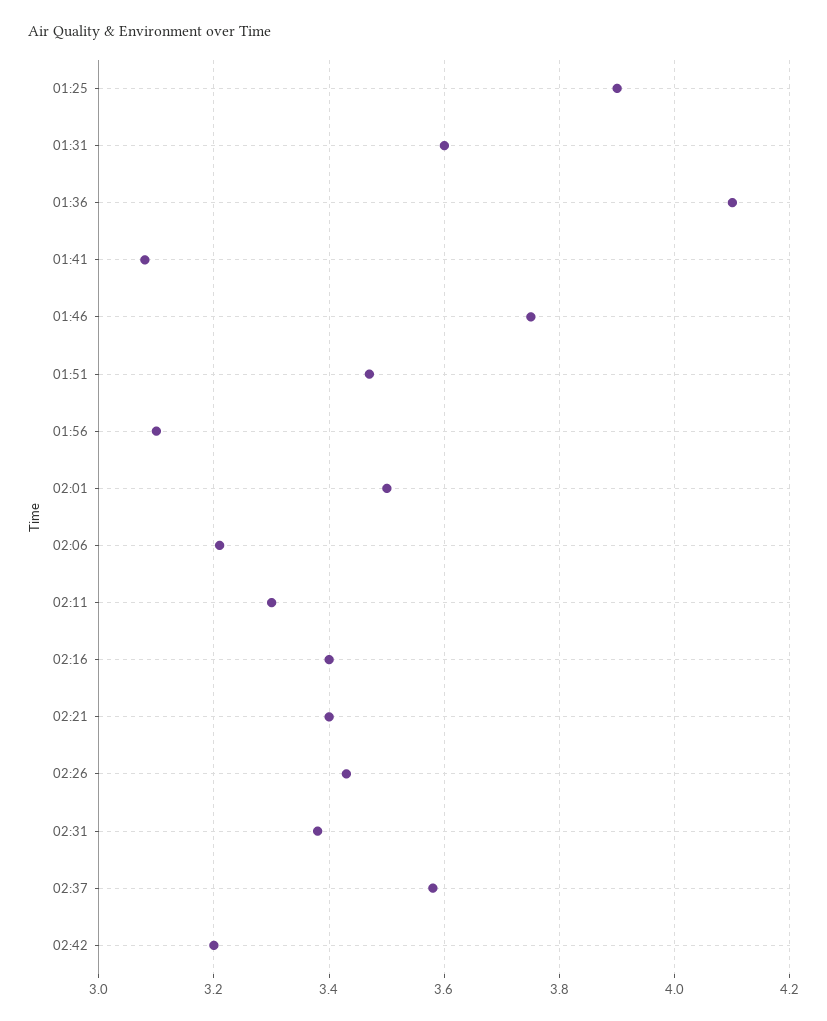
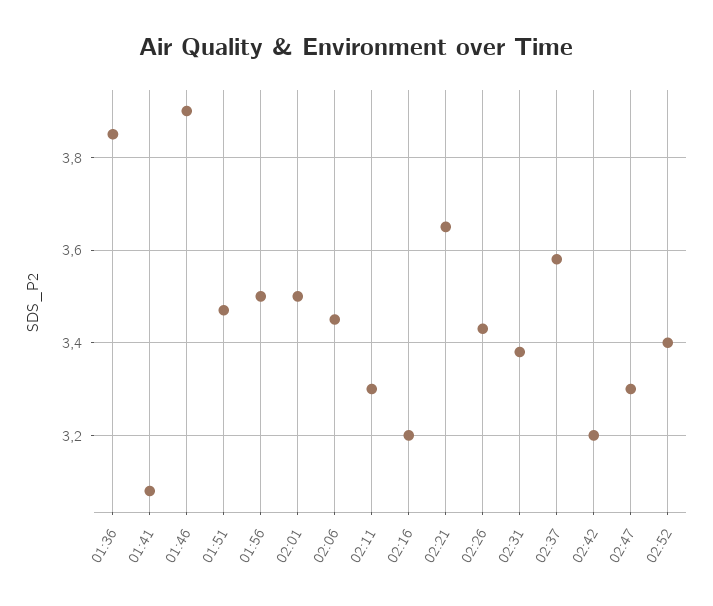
01:25: 3.9 -> none
01:31: 3.6 -> none
01:36: 4.1 -> 3.85
01:46: 3.75 -> 3.9
01:56: 3.1 -> 3.5
02:06: 3.2 -> 3.45
02:16: 3.4 -> 3.2
02:21: 3.4 -> 3.65
02:47: none -> 3.3
02:52: none -> 3.4

